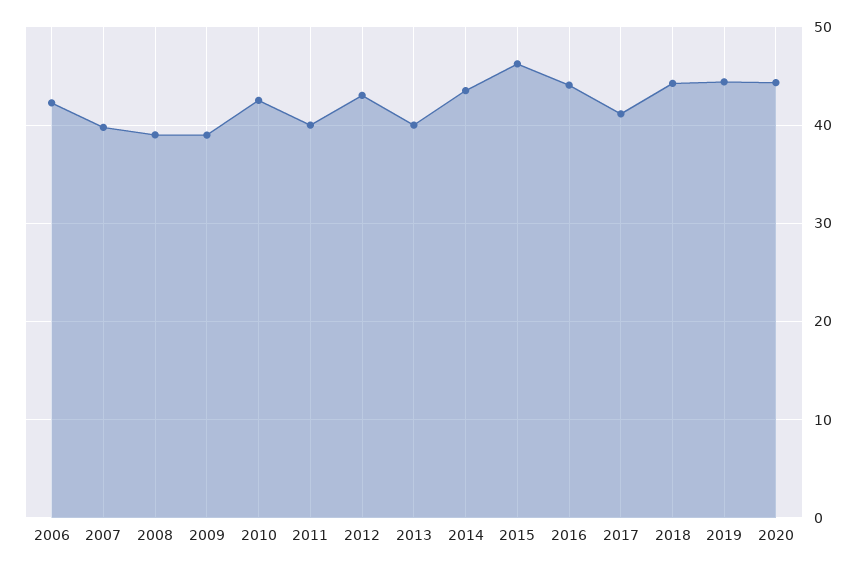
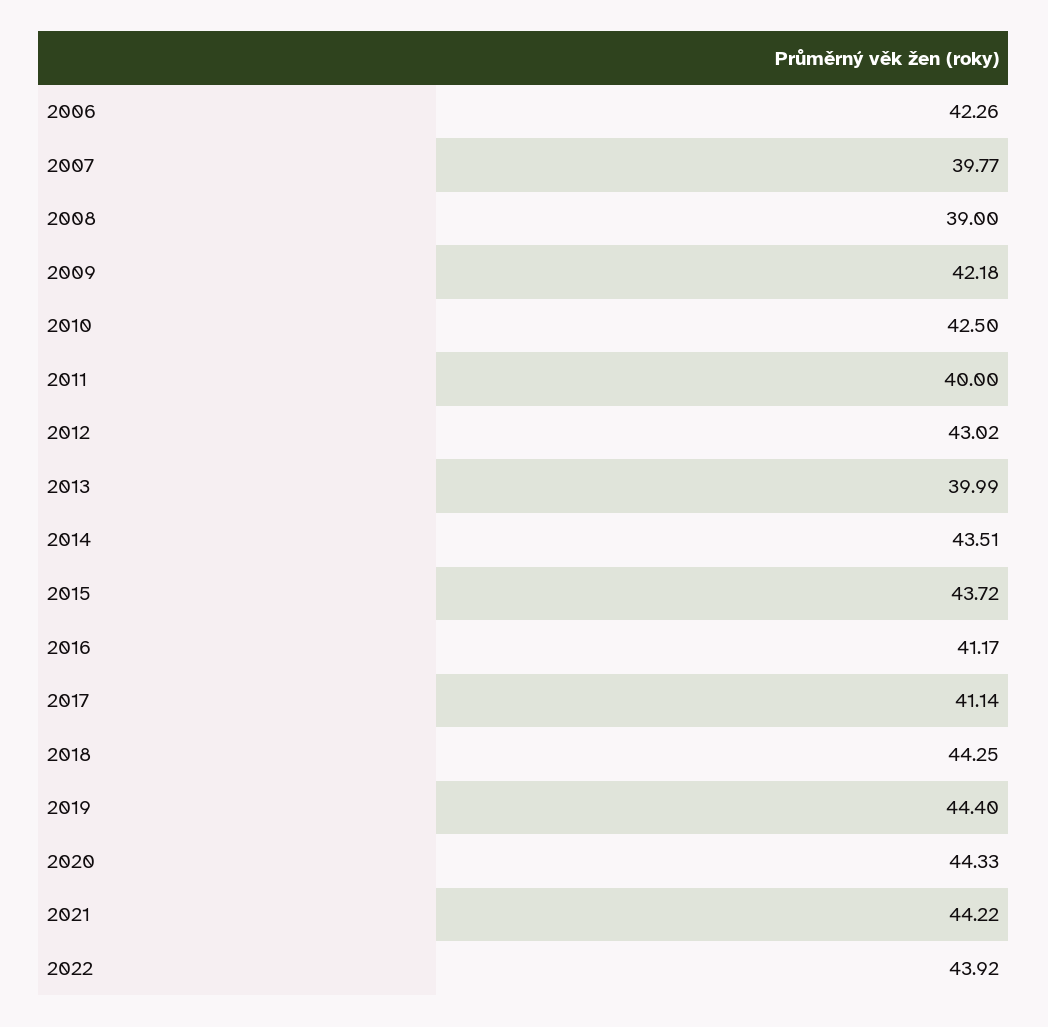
2009: 39 -> 42.18
2015: 46 -> 43.72
2016: 44 -> 41.17
2021: none -> 44.22
2022: none -> 43.92

